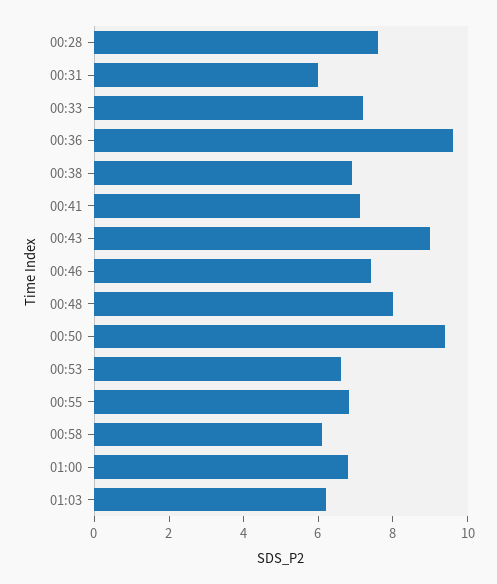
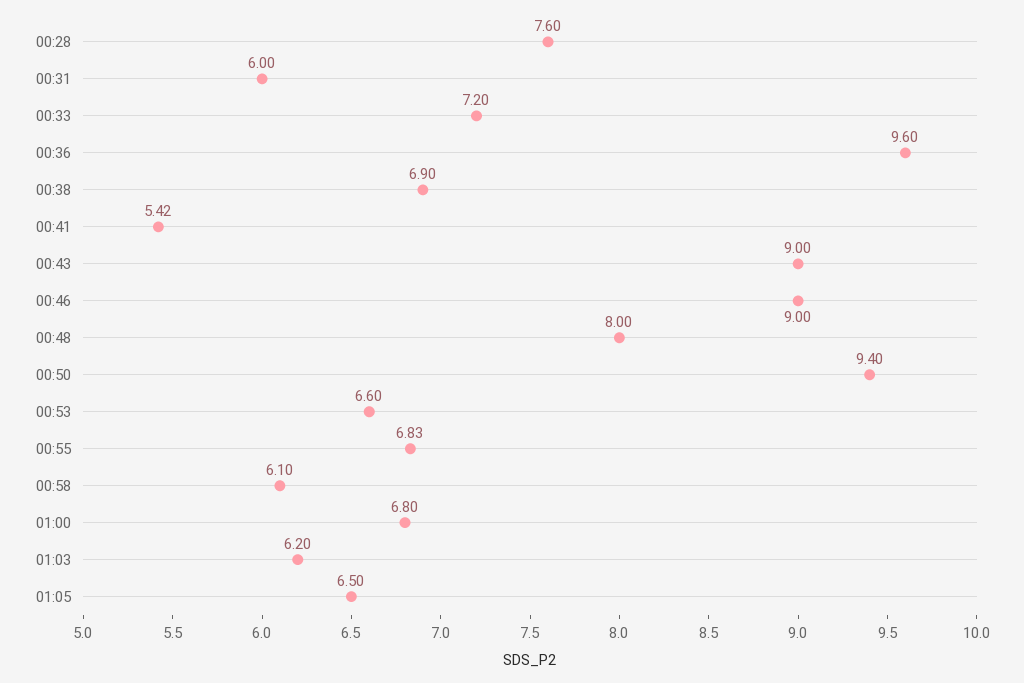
00:41: 7 -> 5.42
00:46: 7.5 -> 9
01:05: none -> 6.5

